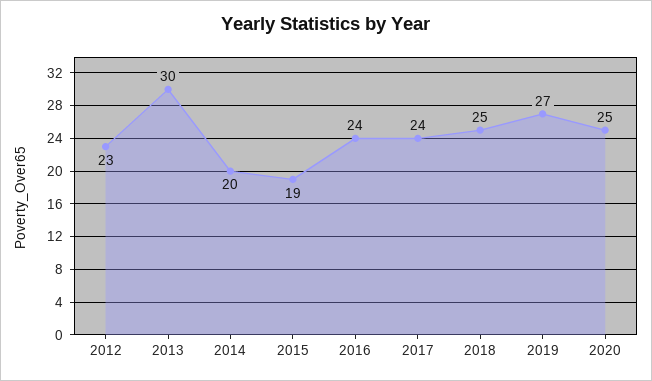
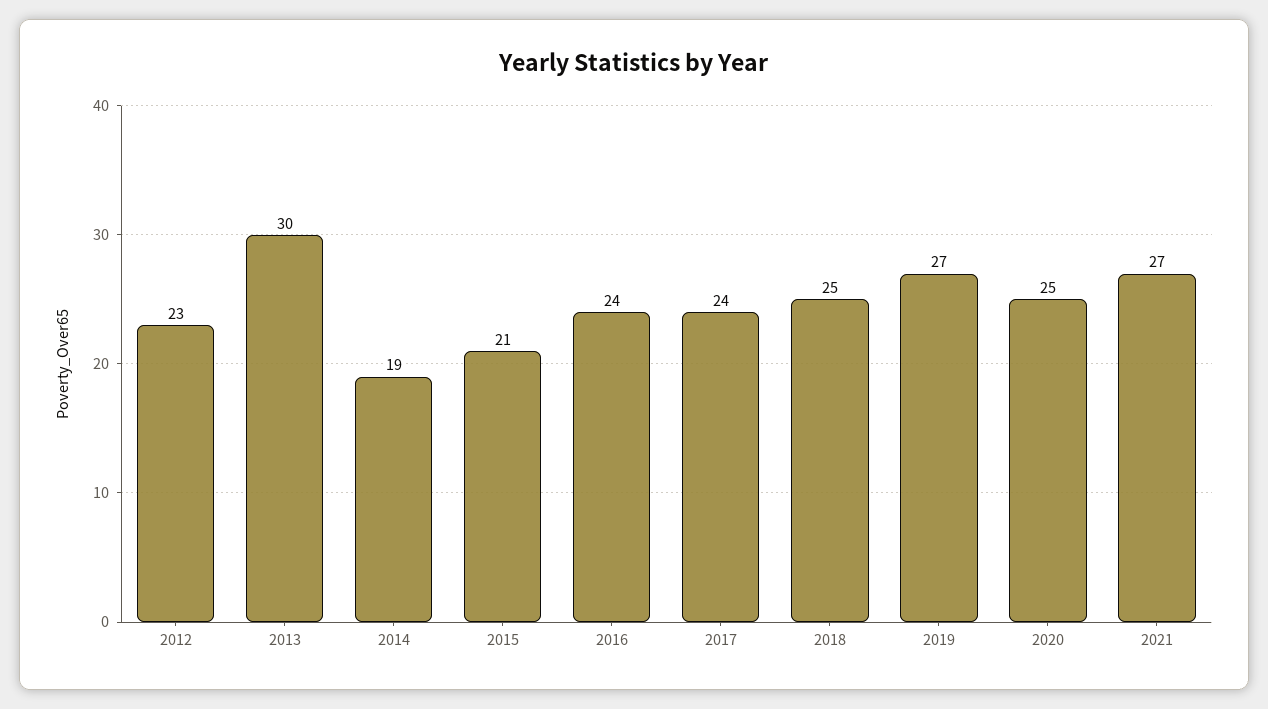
2014: 20 -> 19
2015: 19 -> 21
2021: none -> 27

